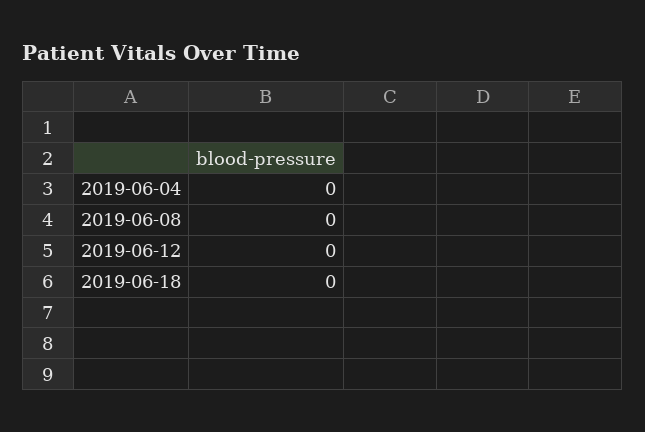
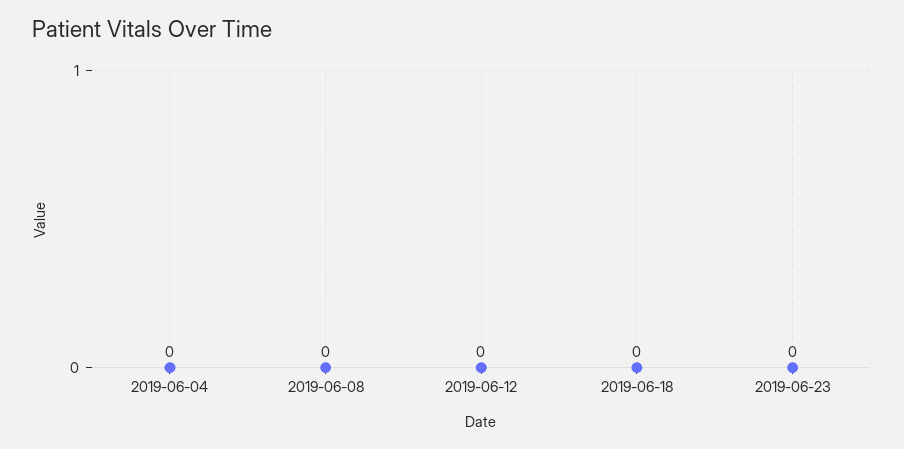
2019-06-23: none -> 0

